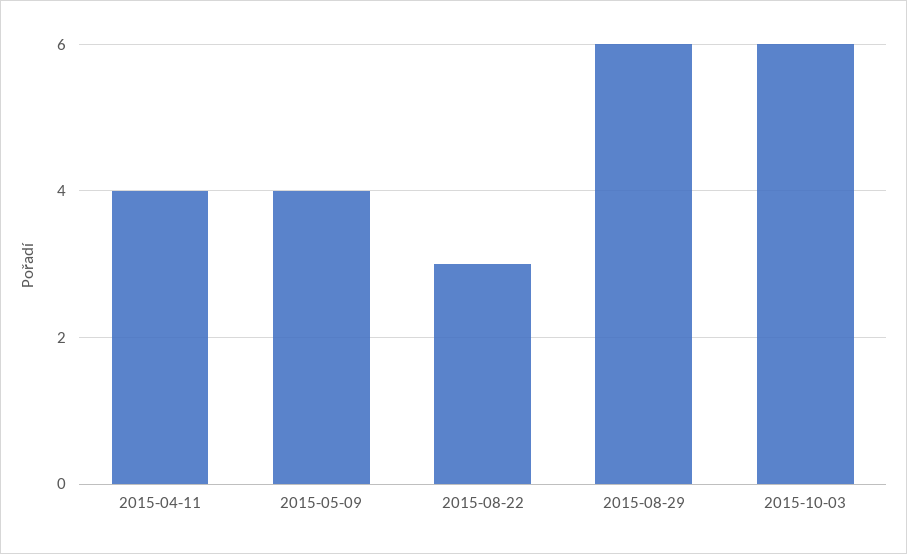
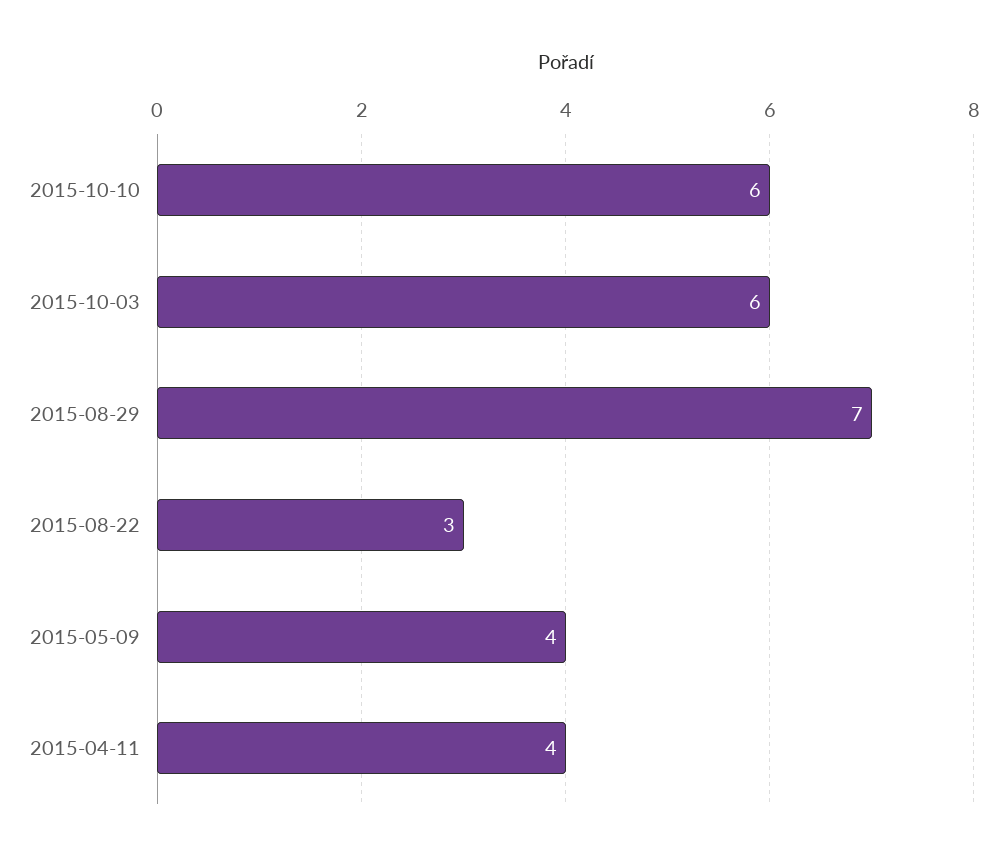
2015-08-29: 6 -> 7
2015-10-10: none -> 6

